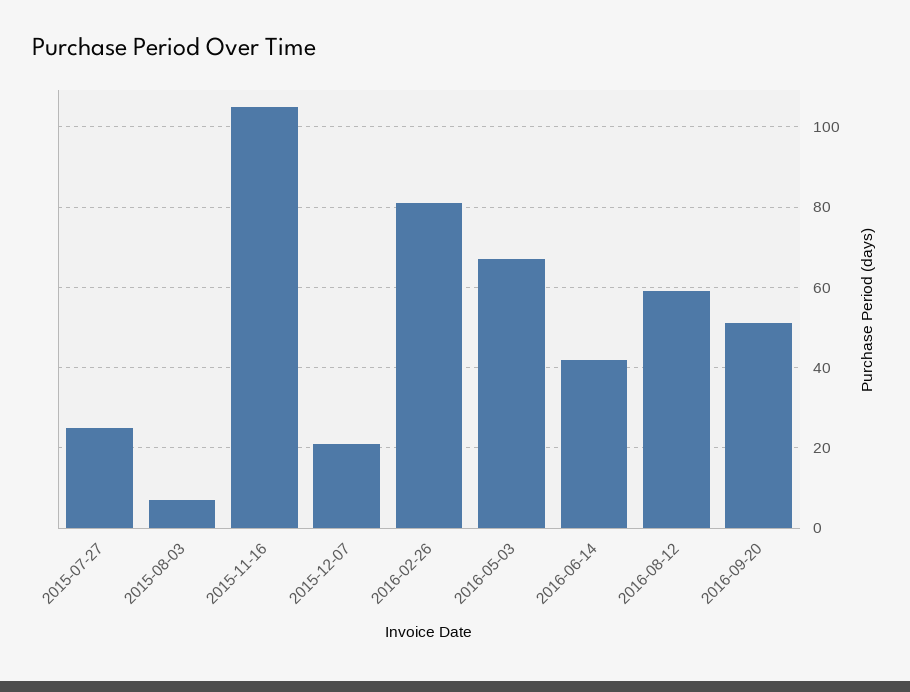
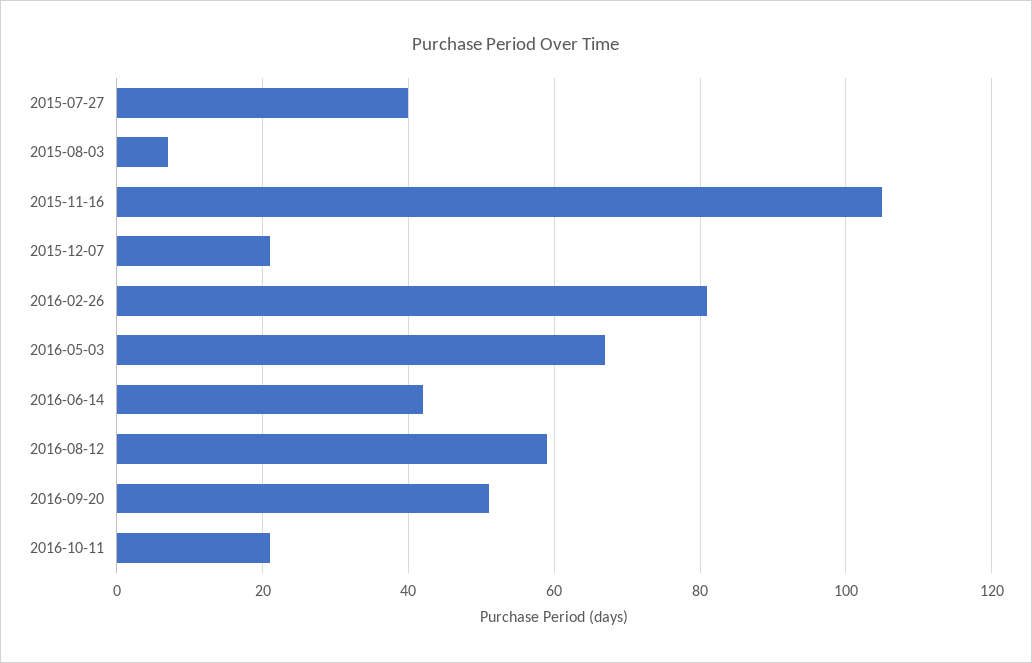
2015-07-27: 25 -> 40
2016-10-11: none -> 20

